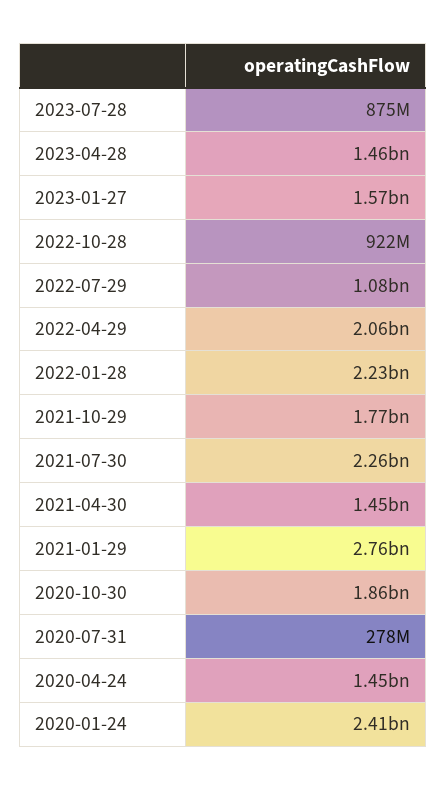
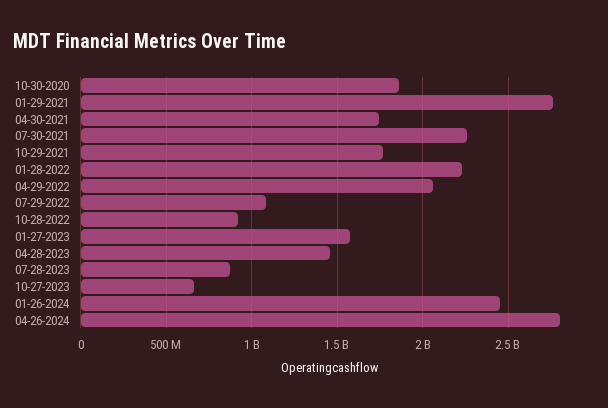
2021-04-30: 1450000000 -> 1750000000
2020-07-31: 278000000 -> none
2020-04-24: 1450000000 -> none
2020-01-24: 2410000000 -> none
10-27-2023: none -> 650000000
01-26-2024: none -> 2450000000
04-26-2024: none -> 2800000000

